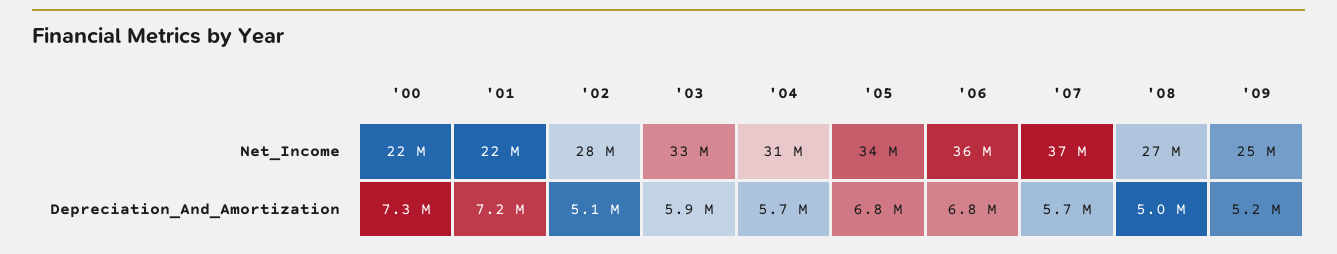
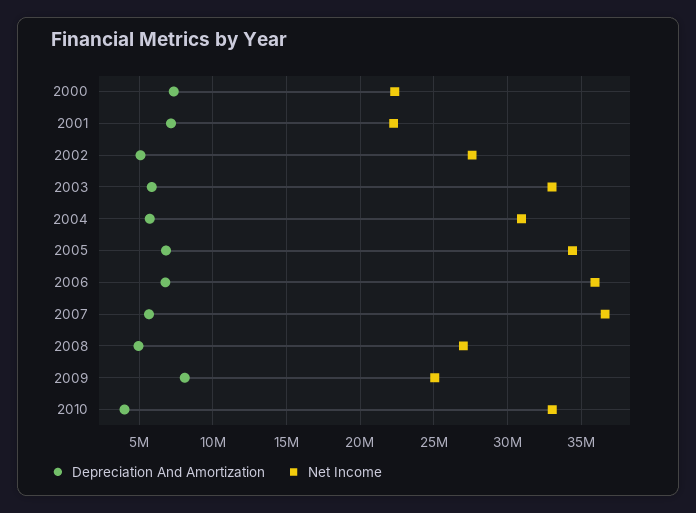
Depreciation_And_Amortization, '09: 5200000 -> 8000000
Depreciation_And_Amortization, 2010: none -> 4000000
Net_Income, 2010: none -> 33000000

